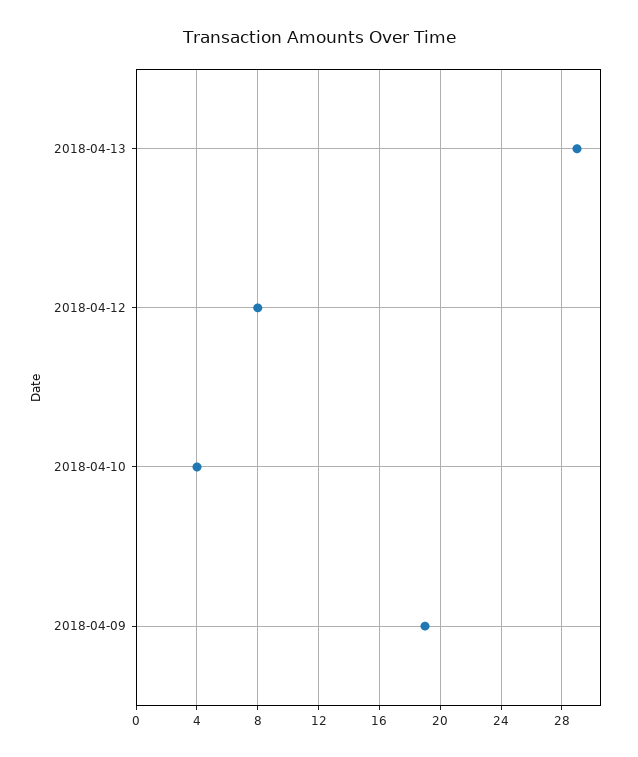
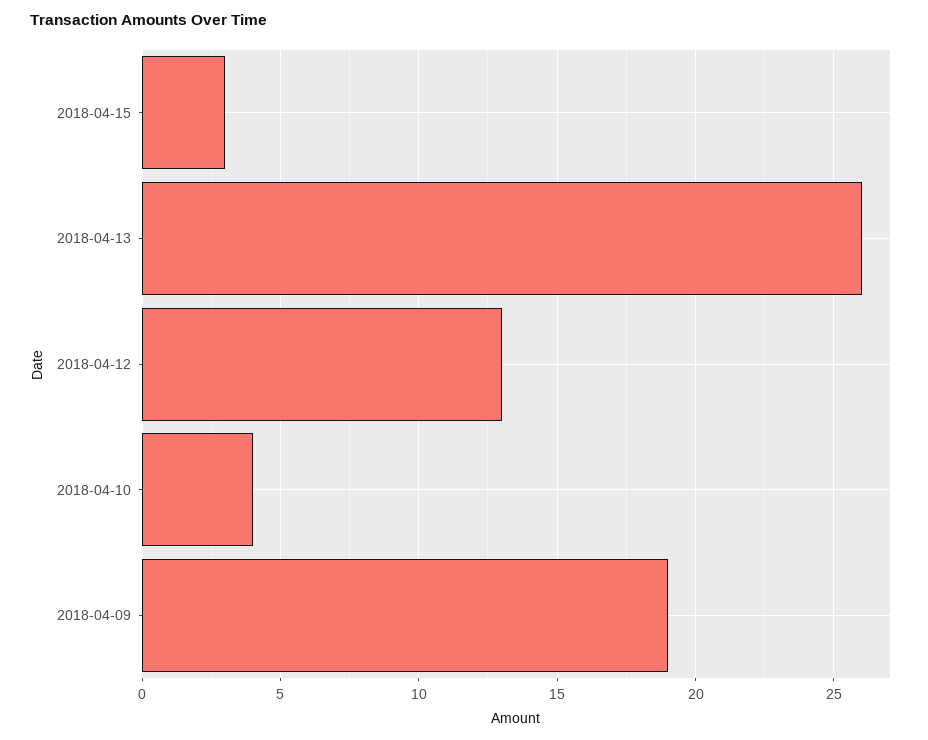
2018-04-13: 29 -> 26
2018-04-12: 8 -> 13
2018-04-15: none -> 3

